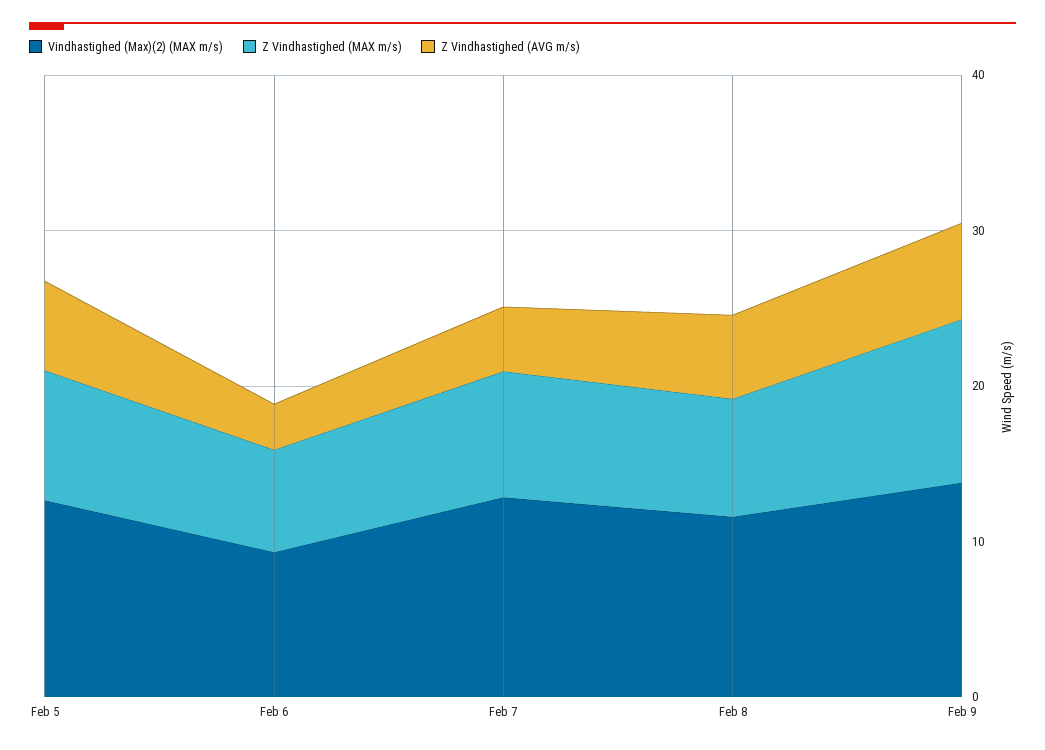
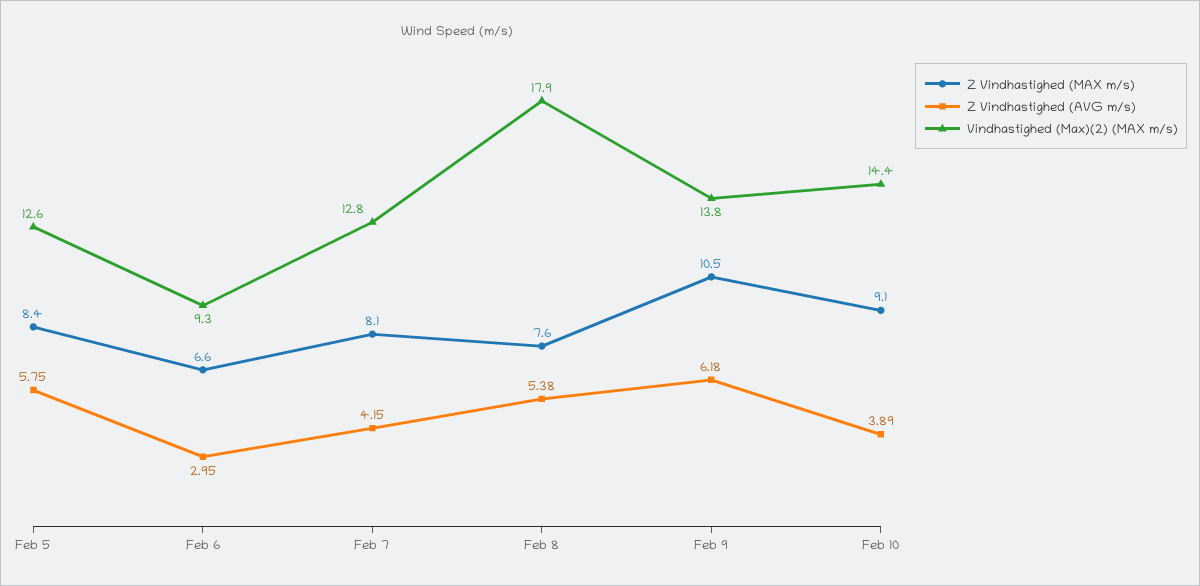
Vindhastighed (Max)(2) (MAX m/s), Feb 8: 12 -> 17.9
Z Vindhastighed (MAX m/s), Feb 10: none -> 9.1
Z Vindhastighed (AVG m/s), Feb 10: none -> 3.89
Vindhastighed (Max)(2) (MAX m/s), Feb 10: none -> 14.4

